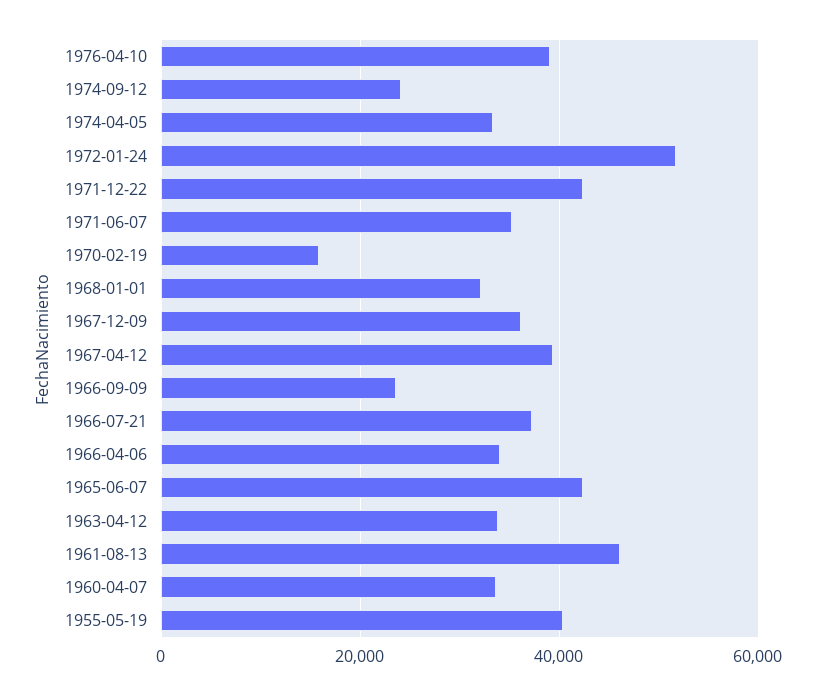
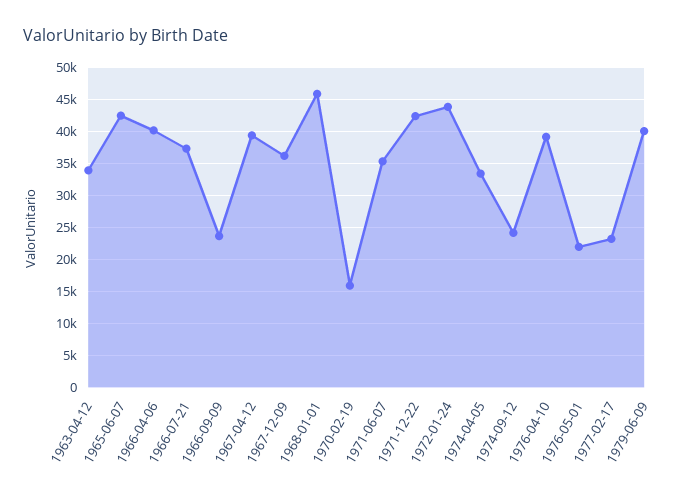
1972-01-24: 52000 -> 44000
1968-01-01: 32000 -> 46000
1966-04-06: 34000 -> 40000
1961-08-13: 46000 -> none
1960-04-07: 34000 -> none
1955-05-19: 40000 -> none
1976-05-01: none -> 22000
1977-02-17: none -> 23000
1979-06-09: none -> 40000

